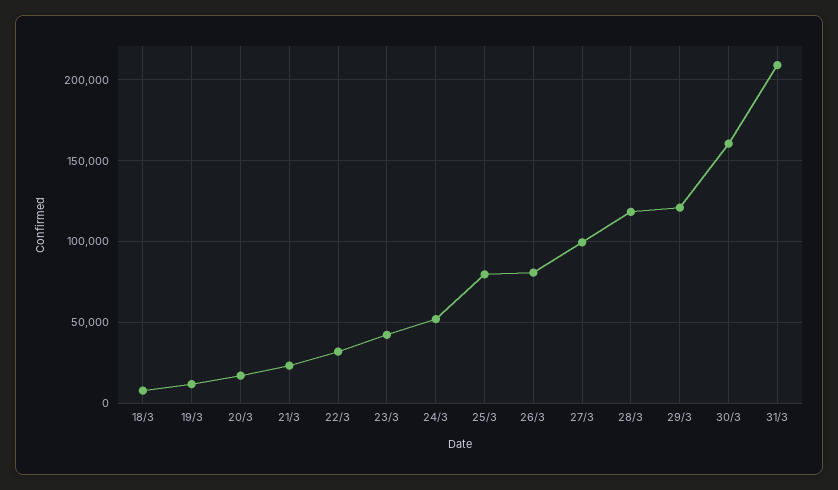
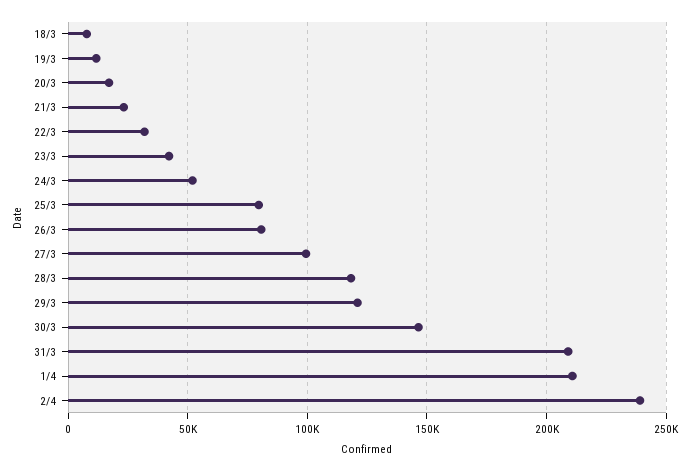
30/3: 160000 -> 145000
1/4: none -> 210000
2/4: none -> 240000

